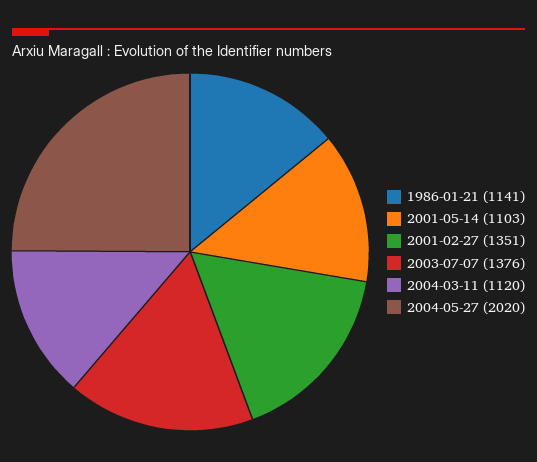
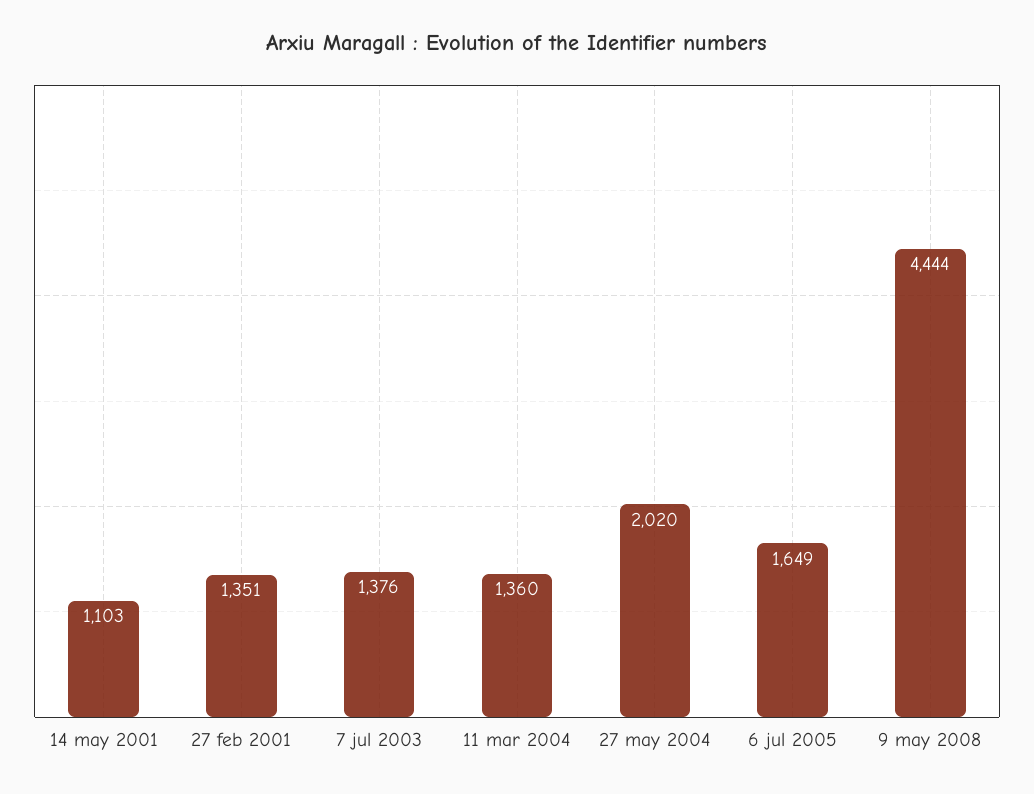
1986-01-21: 1141 -> none
2004-03-11: 1120 -> 1360
6 jul 2005: none -> 1649
9 may 2008: none -> 4444

